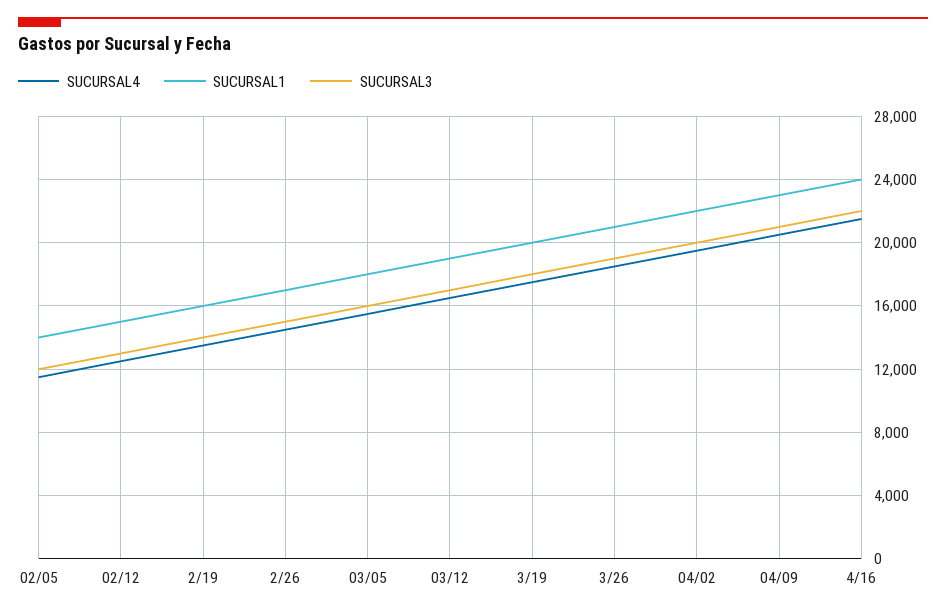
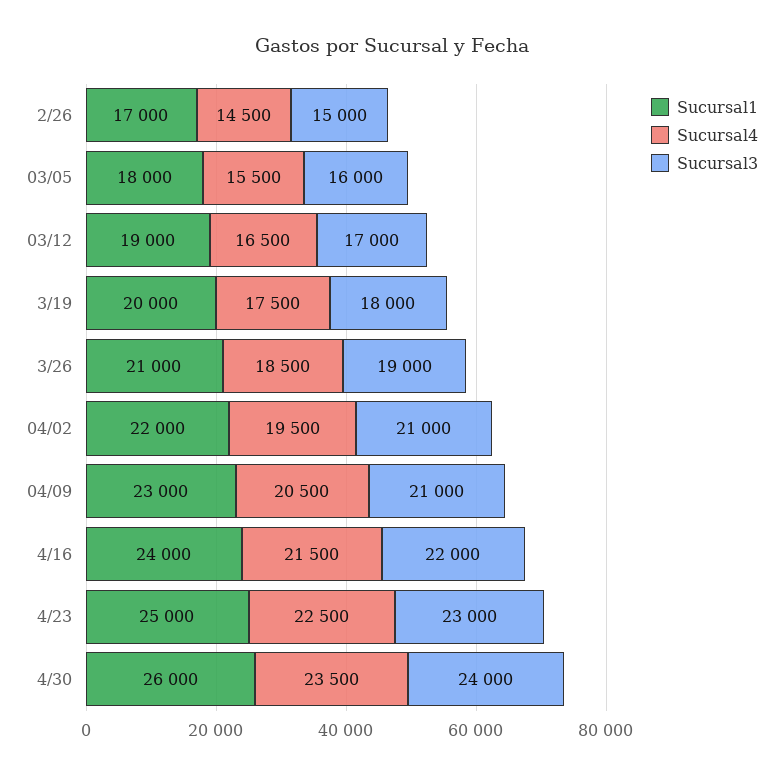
SUCURSAL4, 02/05: 11500 -> none
SUCURSAL1, 02/05: 14000 -> none
SUCURSAL3, 02/05: 12000 -> none
SUCURSAL4, 02/12: 12500 -> none
SUCURSAL1, 02/12: 15000 -> none
SUCURSAL3, 02/12: 13000 -> none
SUCURSAL4, 2/19: 13500 -> none
SUCURSAL1, 2/19: 16000 -> none
SUCURSAL3, 2/19: 14000 -> none
SUCURSAL3, 04/02: 20000 -> 21000
SUCURSAL1, 4/23: none -> 25000
SUCURSAL4, 4/23: none -> 22500
SUCURSAL3, 4/23: none -> 23000
SUCURSAL1, 4/30: none -> 26000
SUCURSAL4, 4/30: none -> 23500
SUCURSAL3, 4/30: none -> 24000

